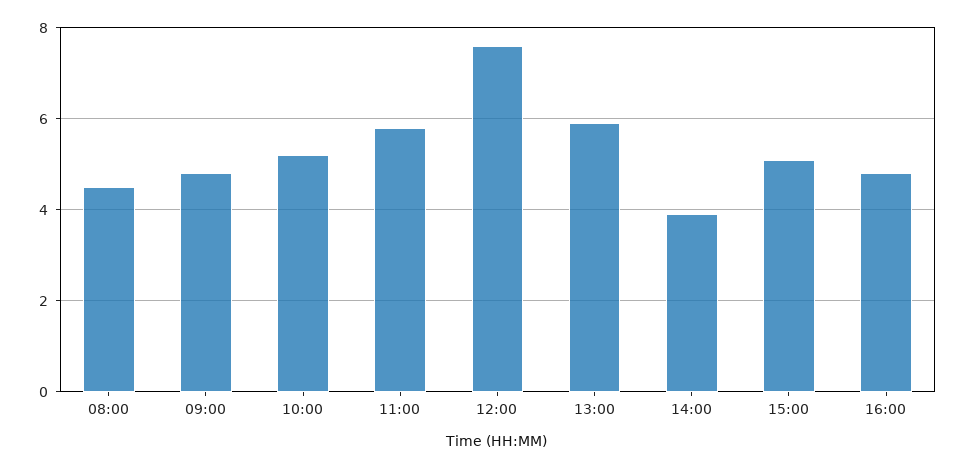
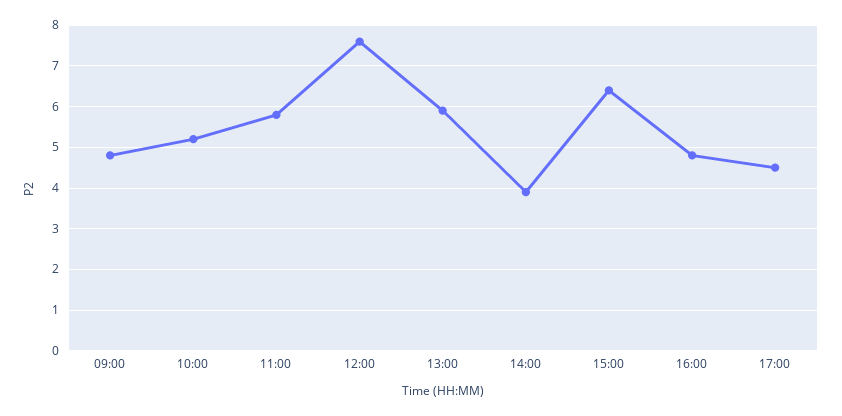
08:00: 4.5 -> none
15:00: 5 -> 6.5
17:00: none -> 4.5

